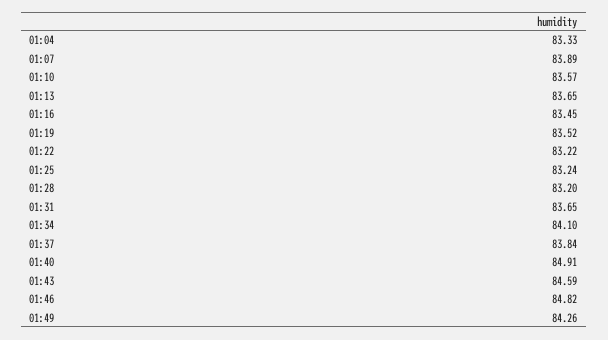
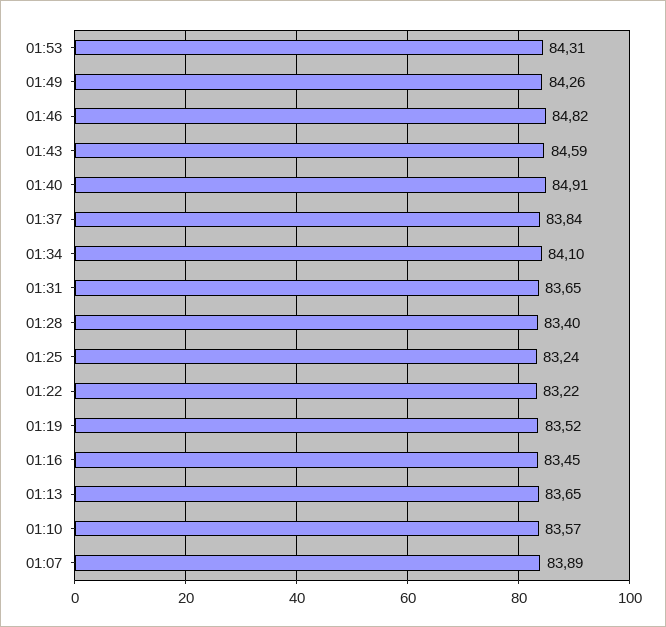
01:04: 83.33 -> none
01:28: 83.2 -> 83.4
01:53: none -> 84.31

